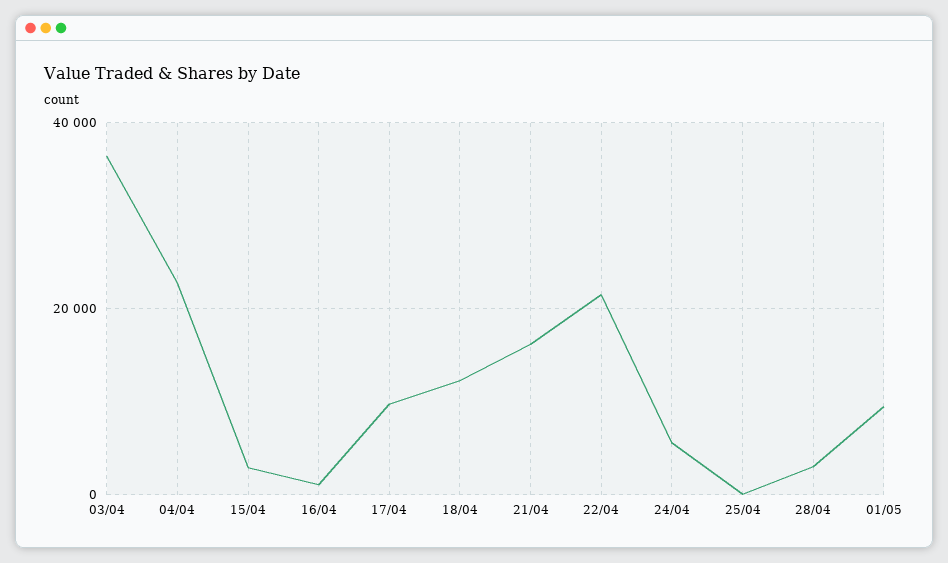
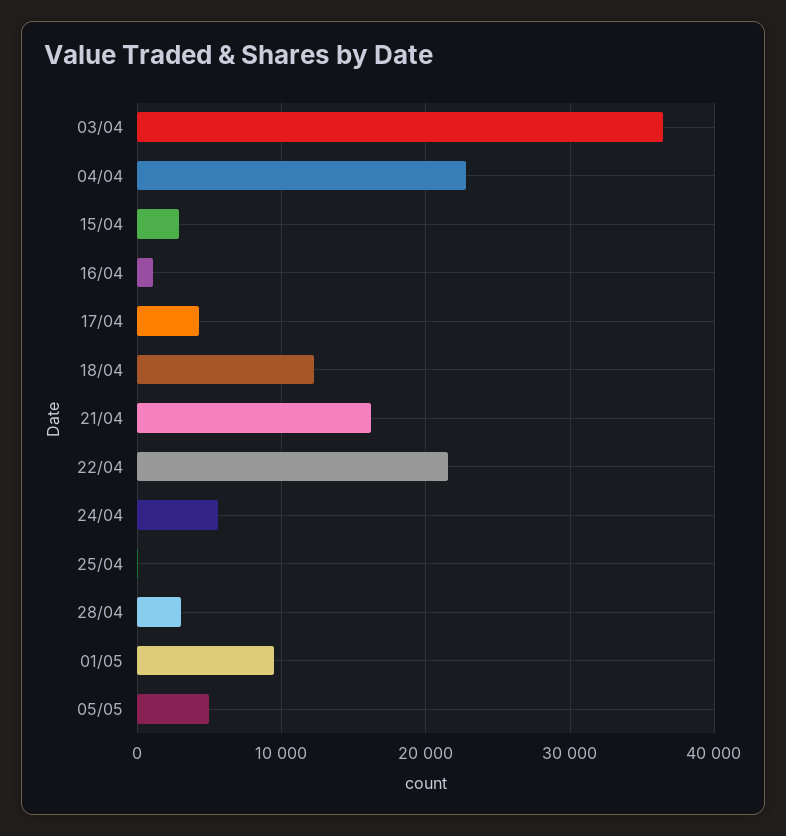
17/04: 10000 -> 4000
05/05: none -> 5000

